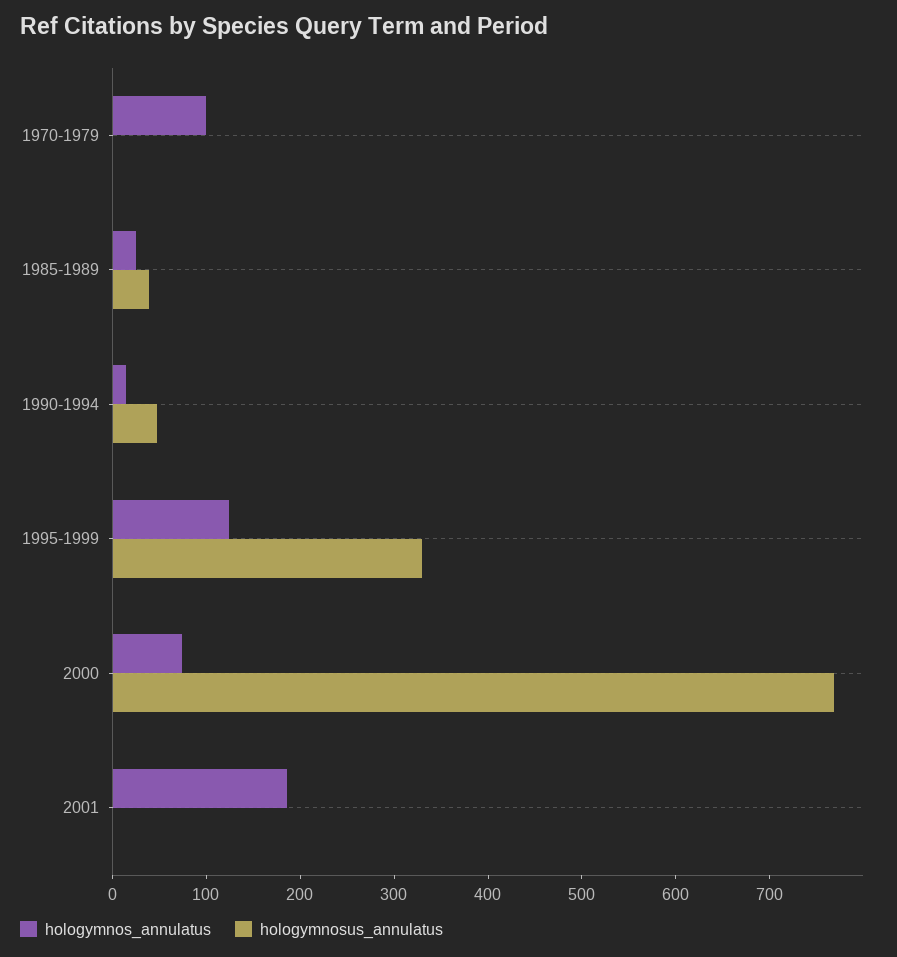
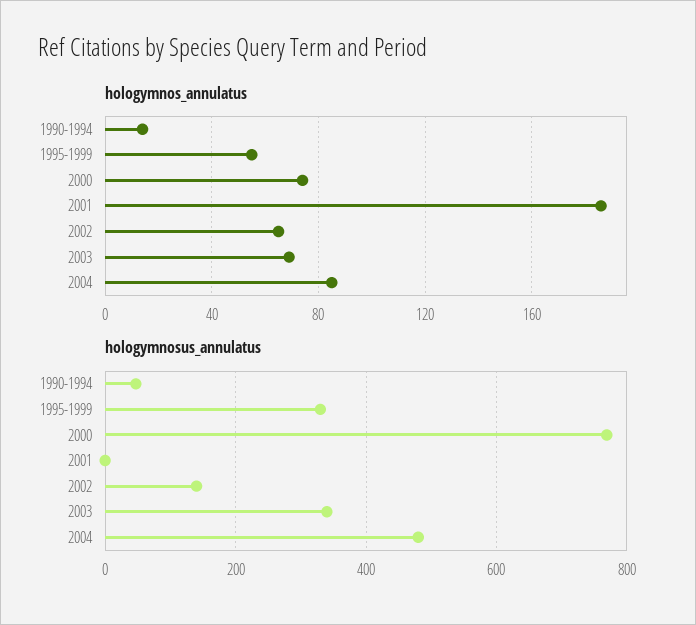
hologymnos_annulatus, 1970-1979: 100 -> none
hologymnosus_annulatus, 1970-1979: 0 -> none
hologymnos_annulatus, 1985-1989: 20 -> none
hologymnosus_annulatus, 1985-1989: 40 -> none
hologymnos_annulatus, 1995-1999: 120 -> 55
hologymnos_annulatus, 2002: none -> 65
hologymnos_annulatus, 2003: none -> 70
hologymnos_annulatus, 2004: none -> 85
hologymnosus_annulatus, 2002: none -> 140
hologymnosus_annulatus, 2003: none -> 340
hologymnosus_annulatus, 2004: none -> 480

